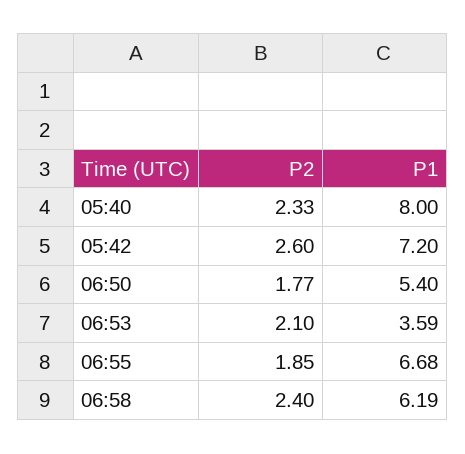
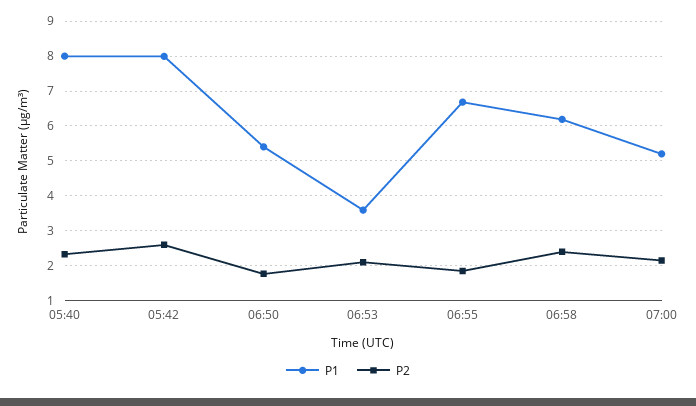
P1, 05:42: 7.2 -> 8
P1, 07:00: none -> 5.2
P2, 07:00: none -> 2.2

